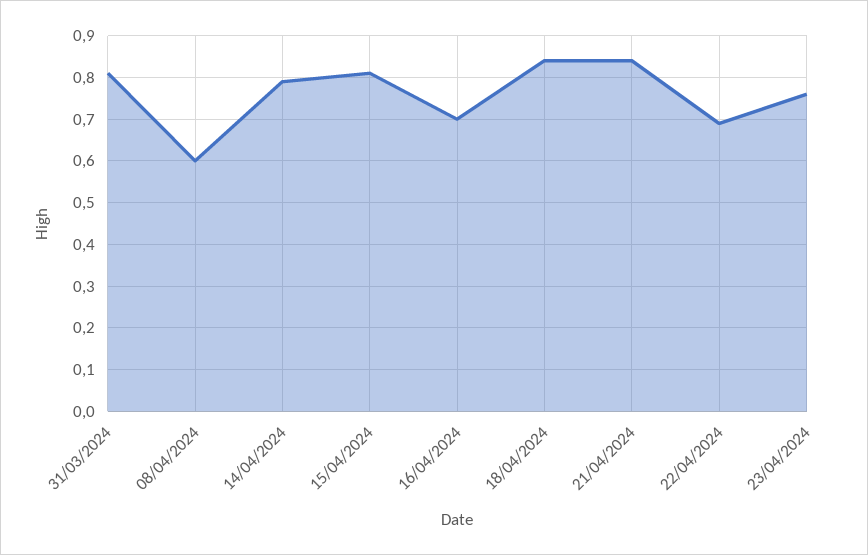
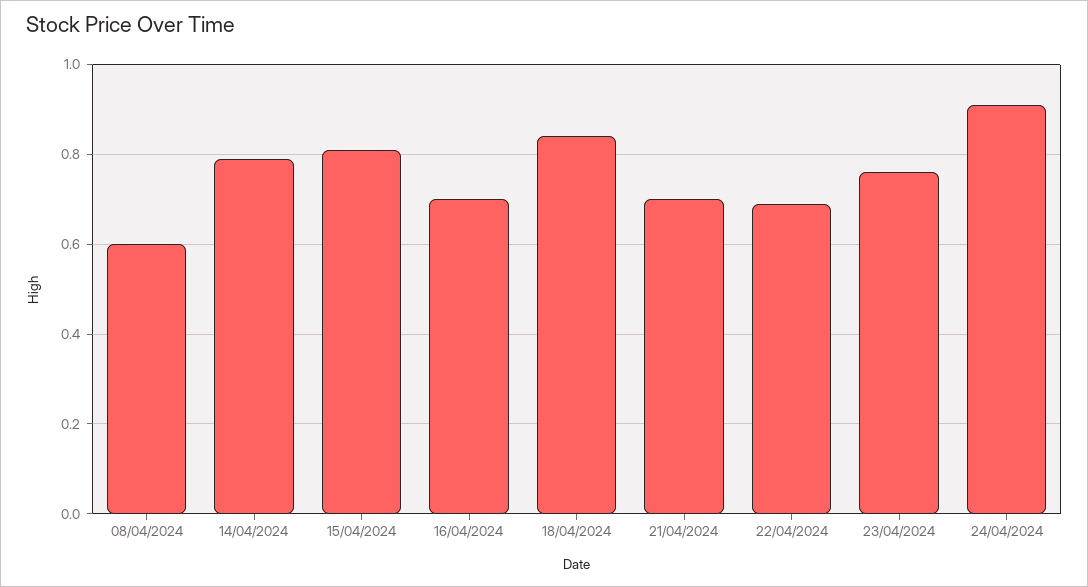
31/03/2024: 0.8 -> none
21/04/2024: 0.85 -> 0.7
24/04/2024: none -> 0.9

